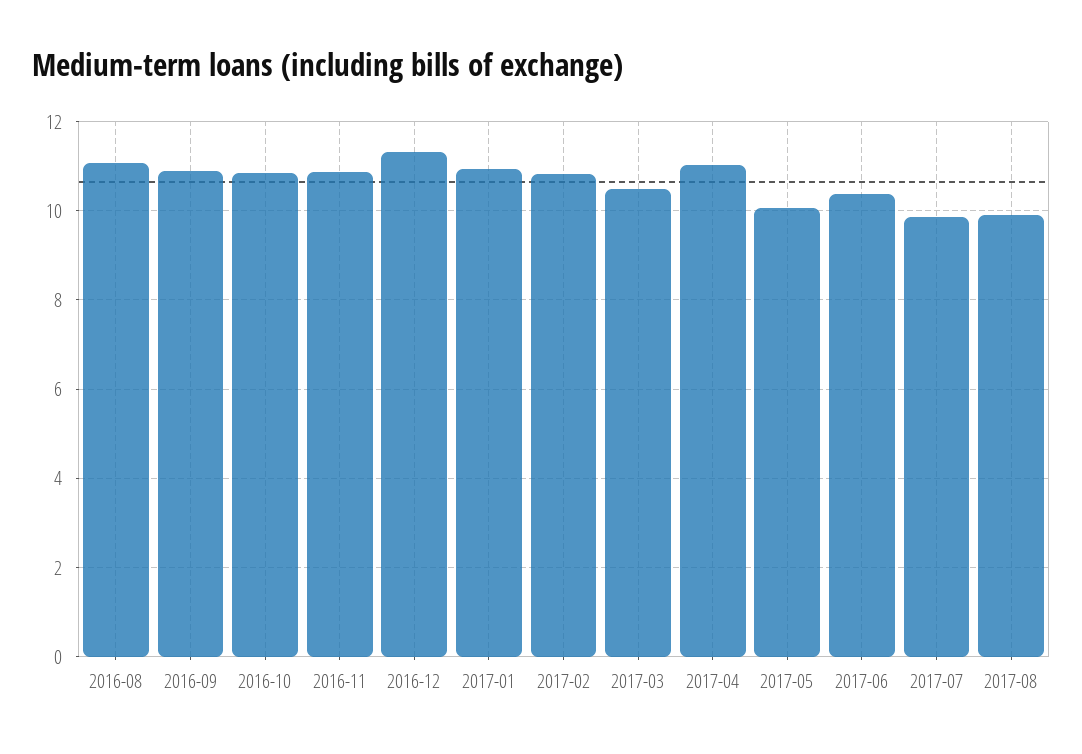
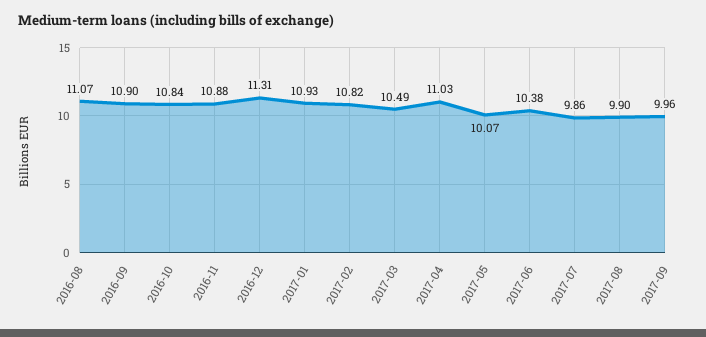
2017-09: none -> 9.96

